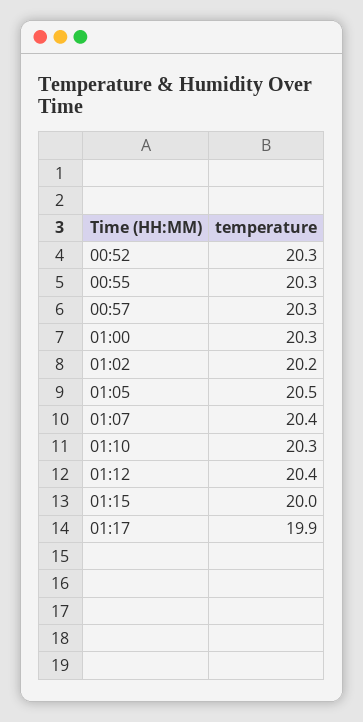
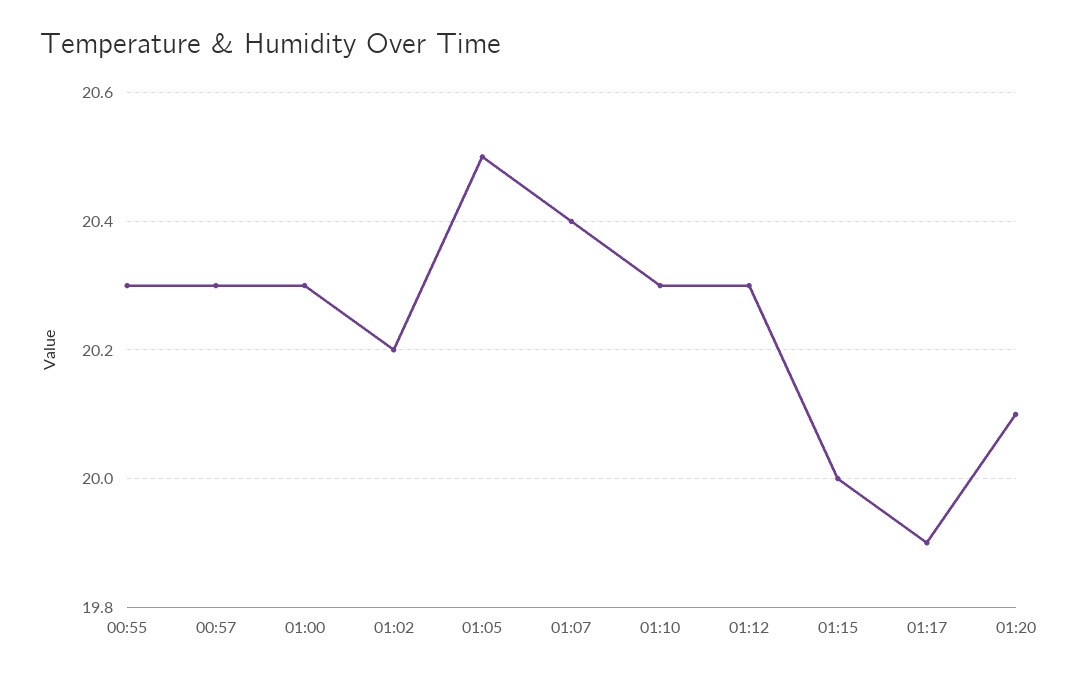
00:52: 20.3 -> none
01:12: 20.4 -> 20.3
01:20: none -> 20.1

